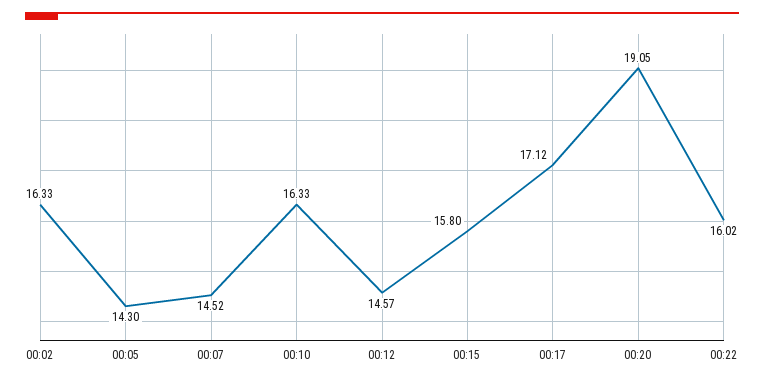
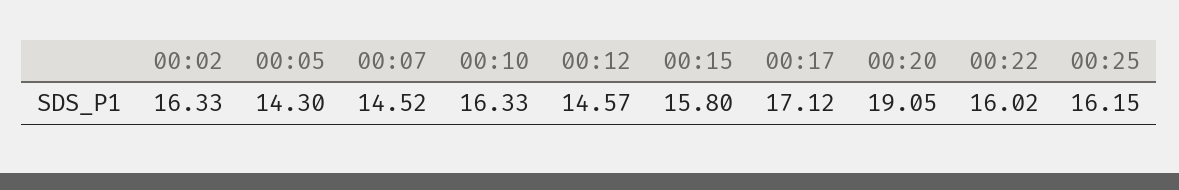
00:25: none -> 16.15

